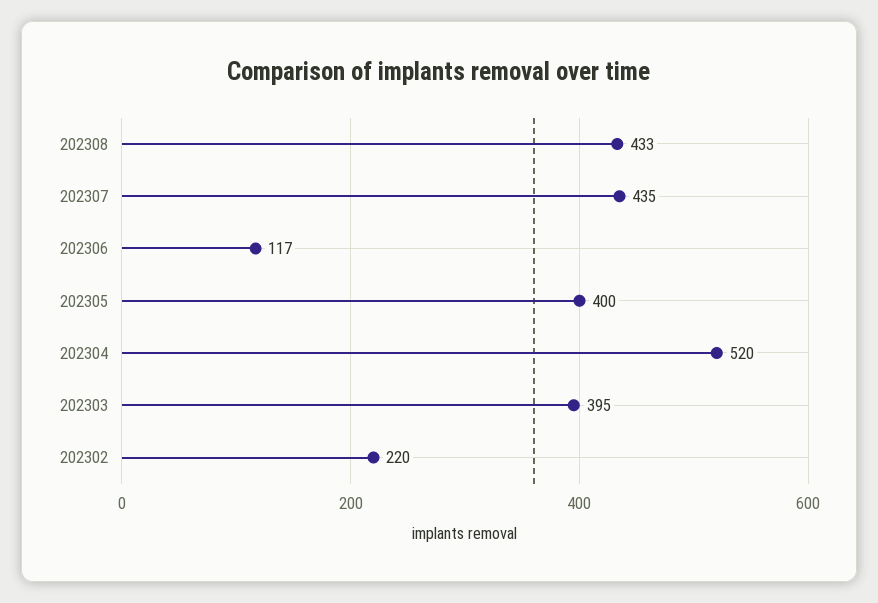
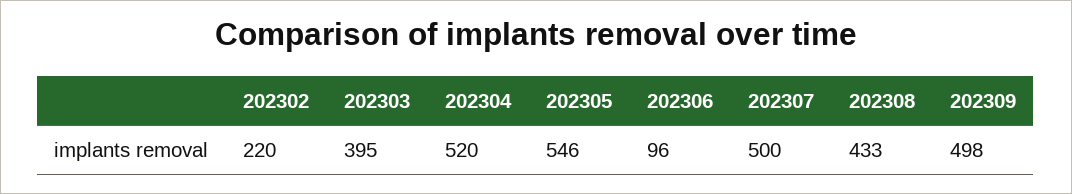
202307: 435 -> 500
202306: 117 -> 96
202305: 400 -> 546
202309: none -> 498

